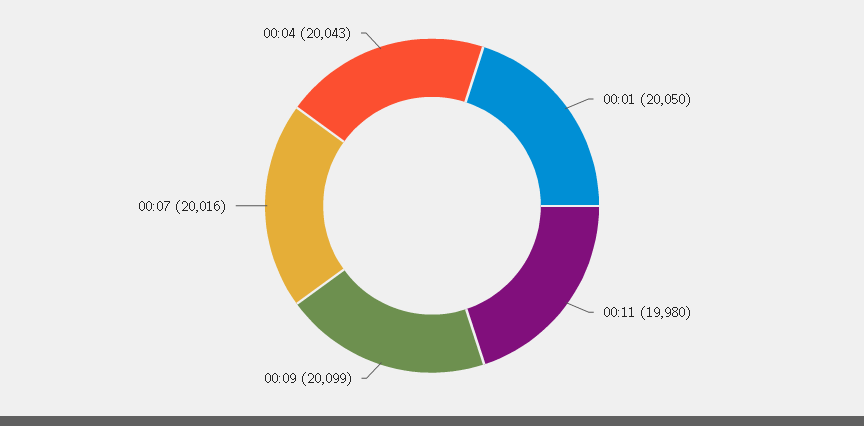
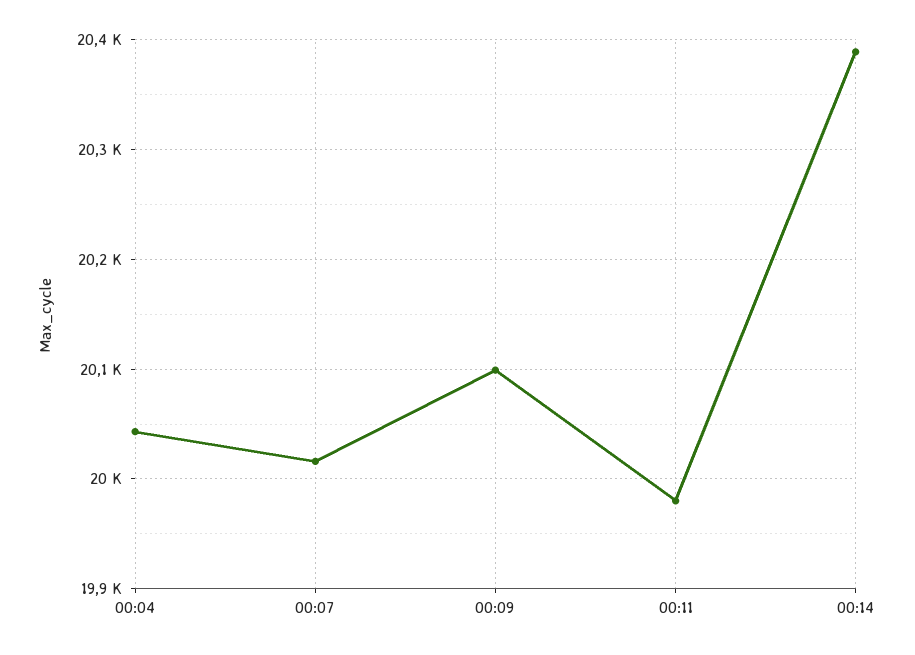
00:01: 20050 -> none
00:14: none -> 20390

